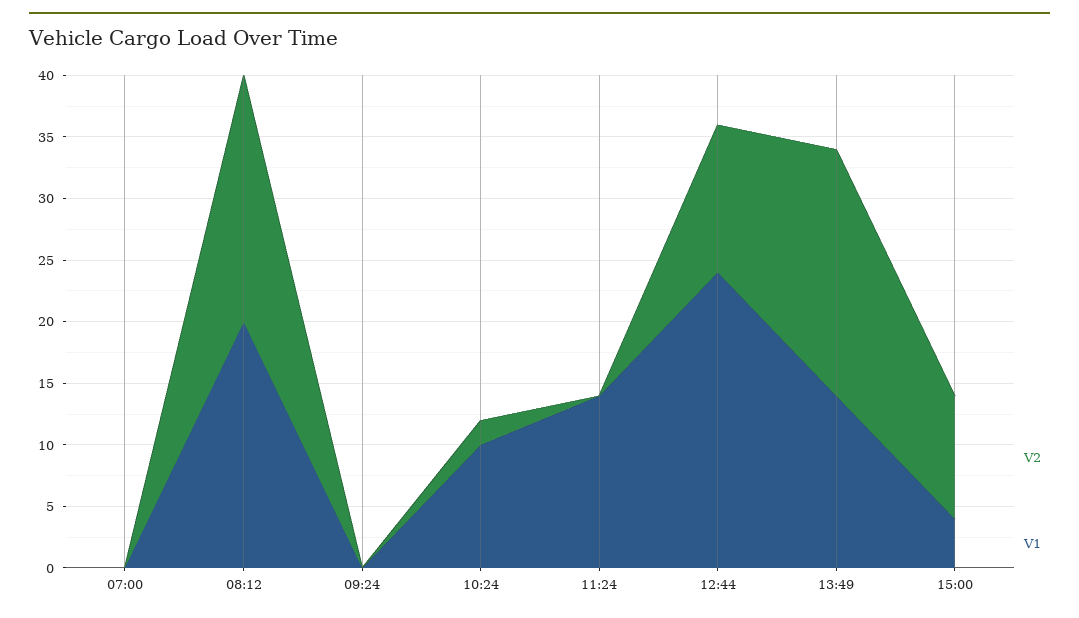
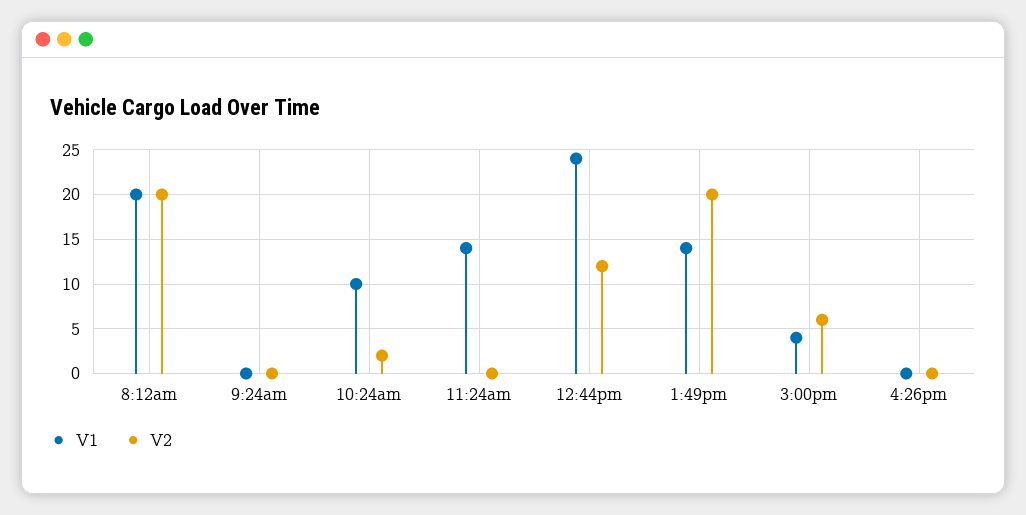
V2, 07:00: 0 -> none
V1, 07:00: 0 -> none
V2, 15:00: 10 -> 6
V1, 4:26pm: none -> 0
V2, 4:26pm: none -> 0

